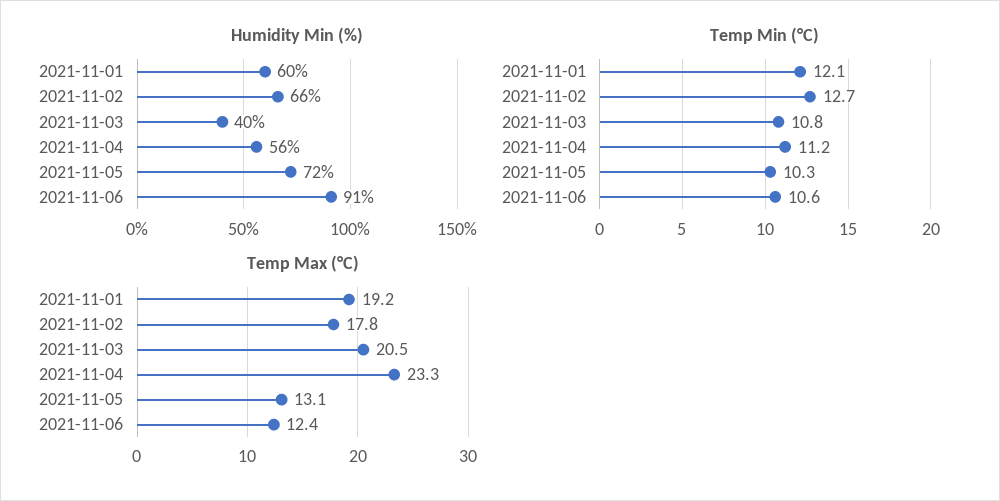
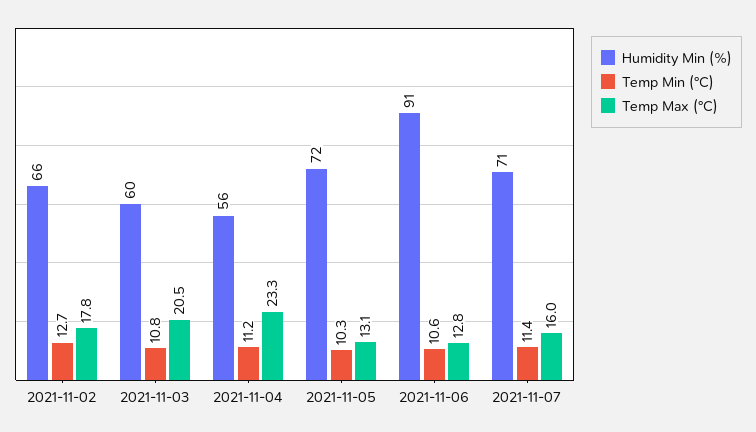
Humidity Min (%), 2021-11-01: 60 -> none
Humidity Min (%), 2021-11-03: 40 -> 60
Temp Min (°C), 2021-11-01: 12.1 -> none
Temp Max (°C), 2021-11-01: 19.2 -> none
Temp Max (°C), 2021-11-06: 12.4 -> 12.8
Humidity Min (%), 2021-11-07: none -> 71
Temp Min (°C), 2021-11-07: none -> 11.4
Temp Max (°C), 2021-11-07: none -> 16

